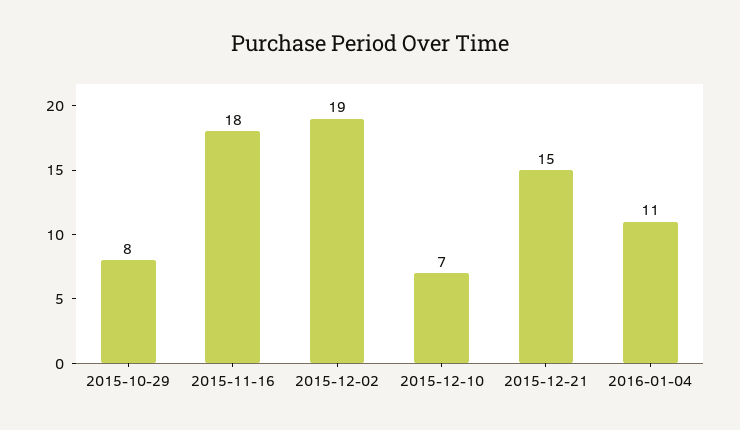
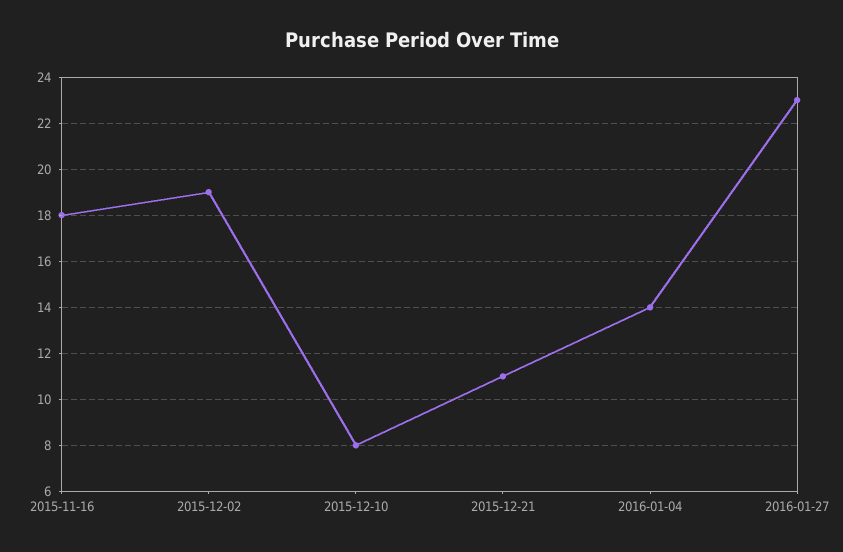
2015-10-29: 8 -> none
2015-12-10: 7 -> 8
2015-12-21: 15 -> 11
2016-01-04: 11 -> 14
2016-01-27: none -> 23

